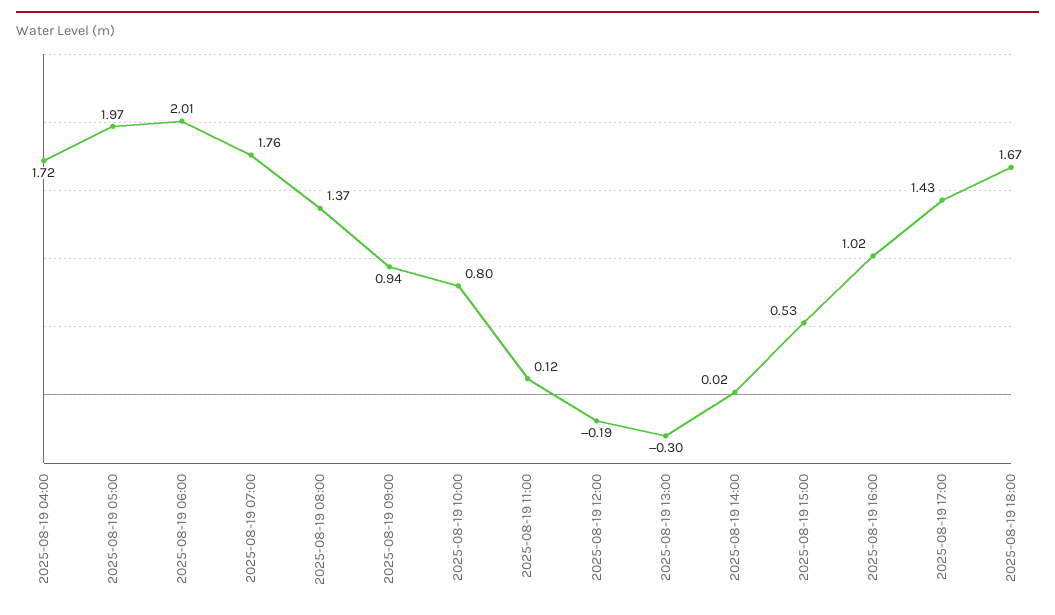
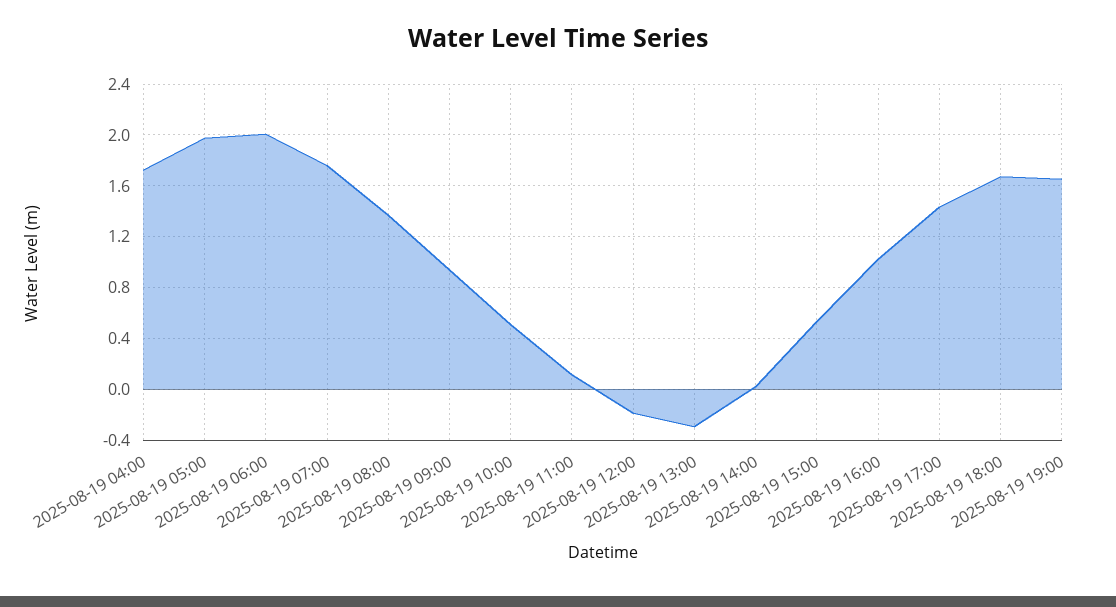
2025-08-19 10:00: 0.8 -> 0.5
2025-08-19 19:00: none -> 1.65

